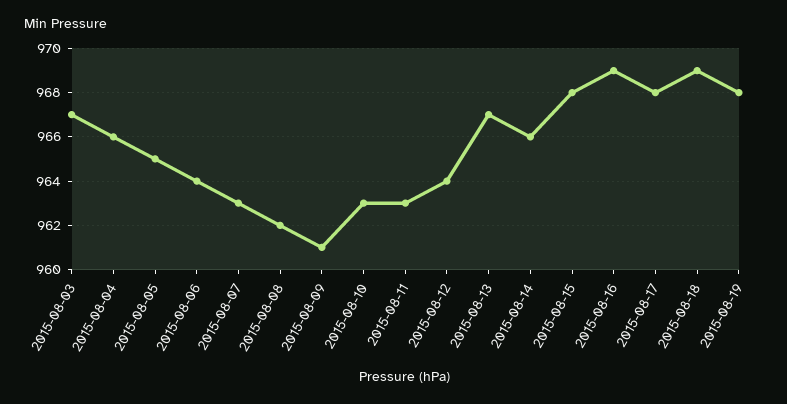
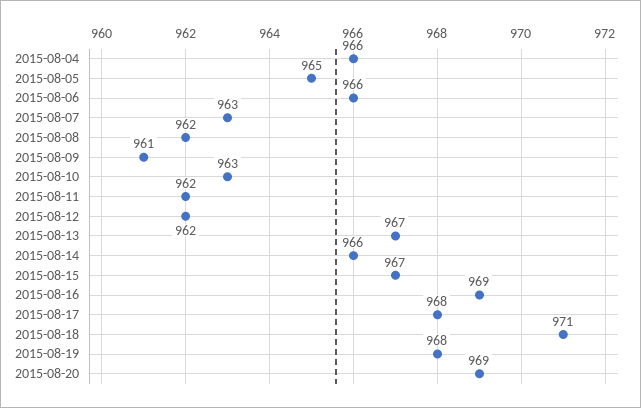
2015-08-03: 967 -> none
2015-08-06: 964 -> 966
2015-08-11: 963 -> 962
2015-08-12: 964 -> 962
2015-08-15: 968 -> 967
2015-08-18: 969 -> 971
2015-08-20: none -> 969

